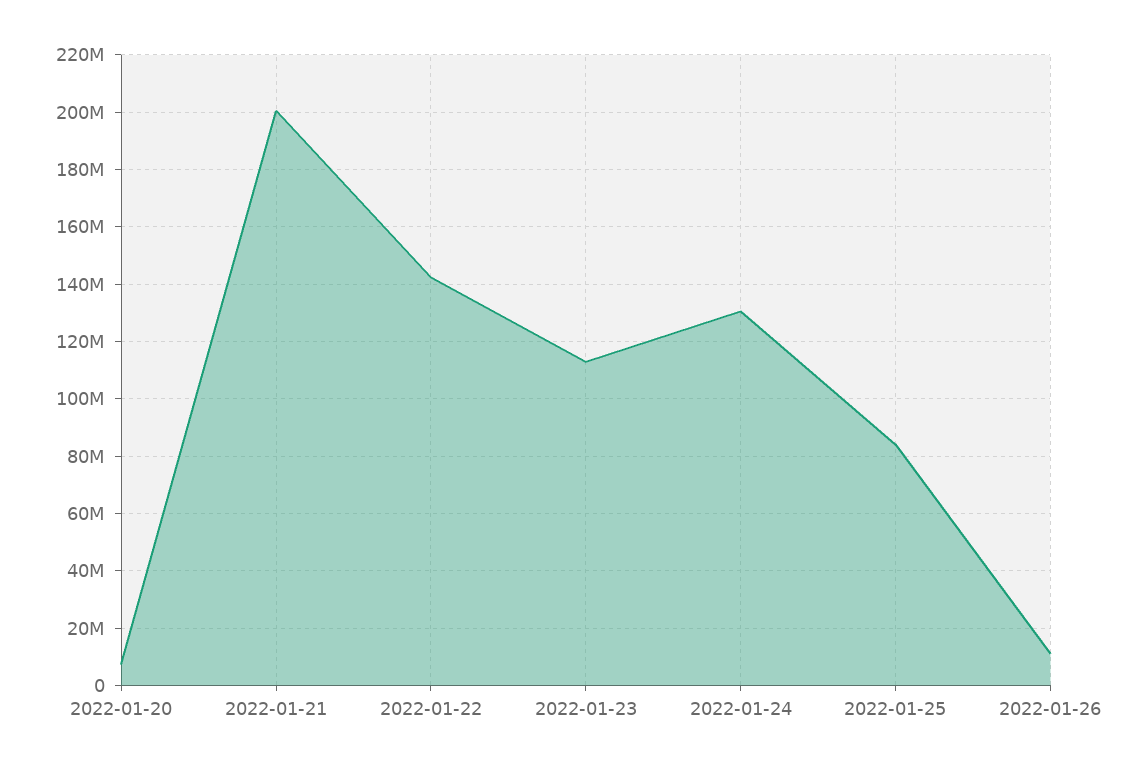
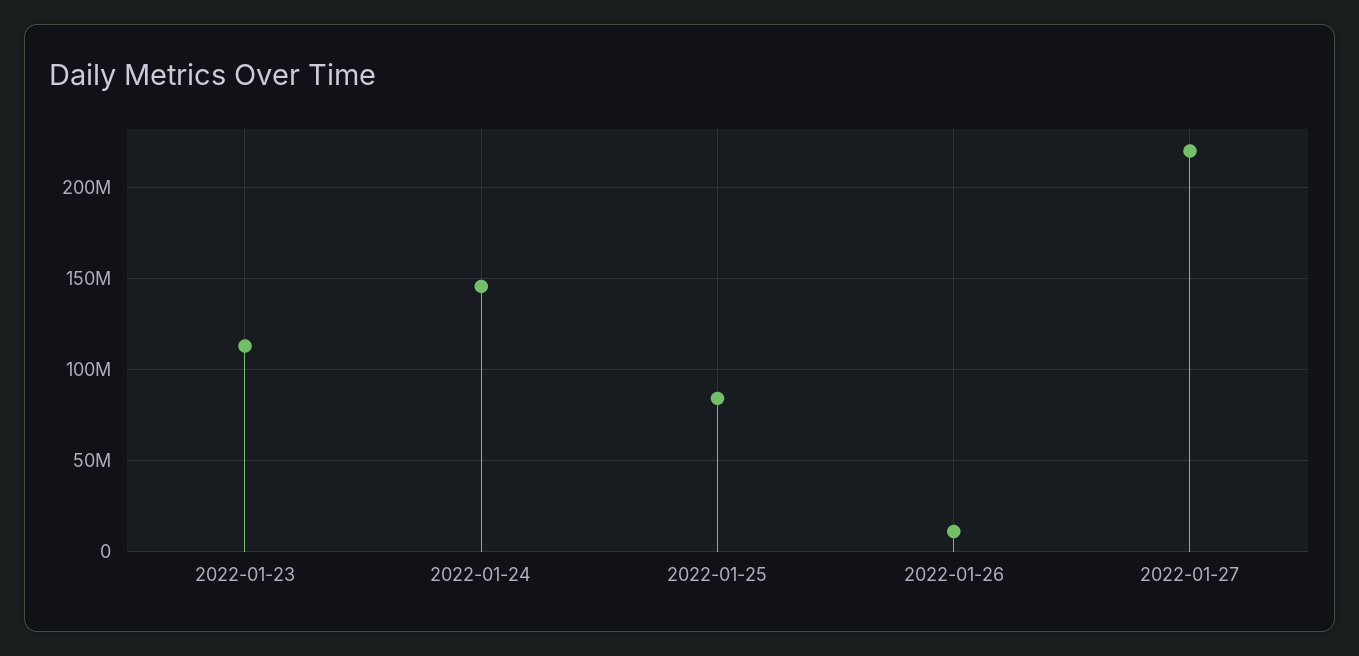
2022-01-20: 7500000 -> none
2022-01-21: 200000000 -> none
2022-01-22: 142500000 -> none
2022-01-24: 130000000 -> 145000000
2022-01-27: none -> 220000000

